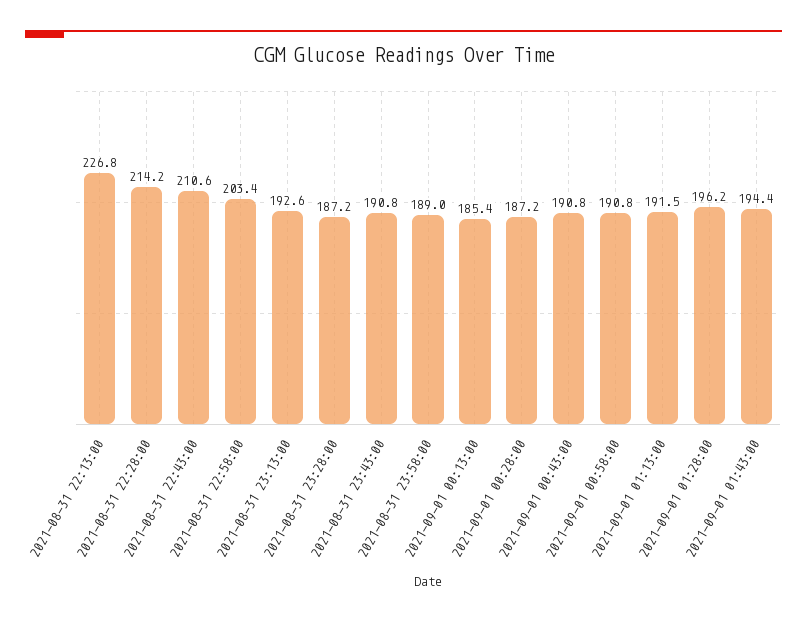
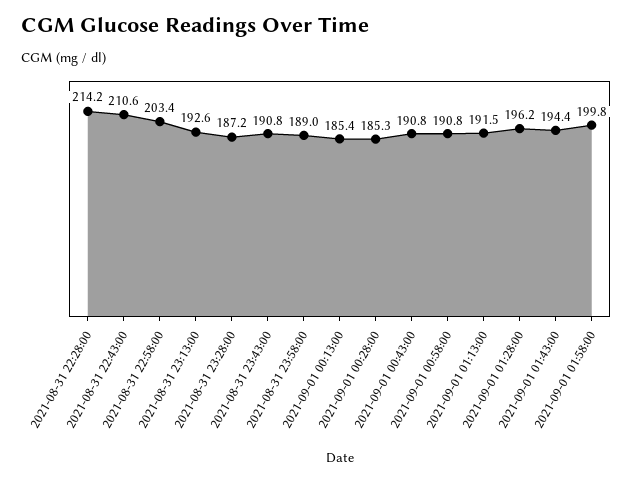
2021-08-31 22:13:00: 226.8 -> none
2021-09-01 00:28:00: 187.2 -> 185.3
2021-09-01 01:58:00: none -> 199.8

